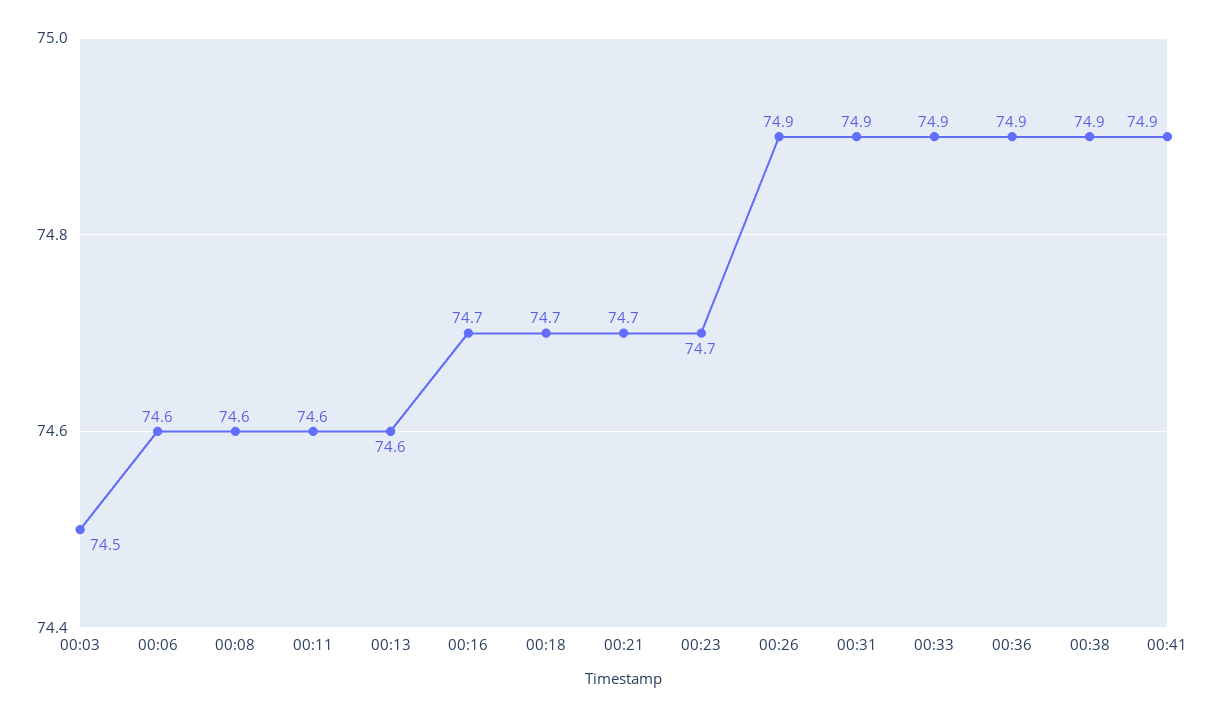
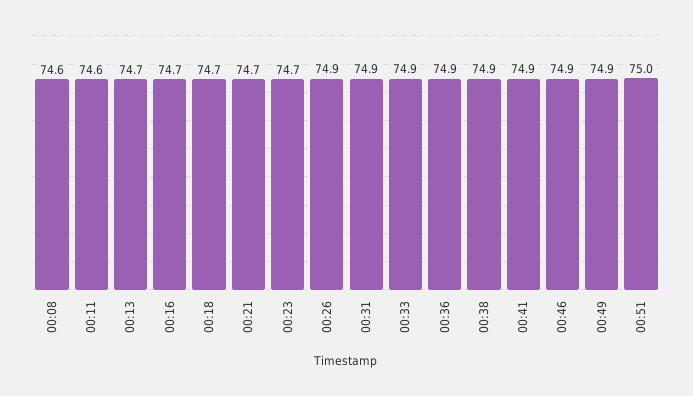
00:03: 74.5 -> none
00:06: 74.6 -> none
00:13: 74.6 -> 74.7
00:46: none -> 74.9
00:49: none -> 74.9
00:51: none -> 75

